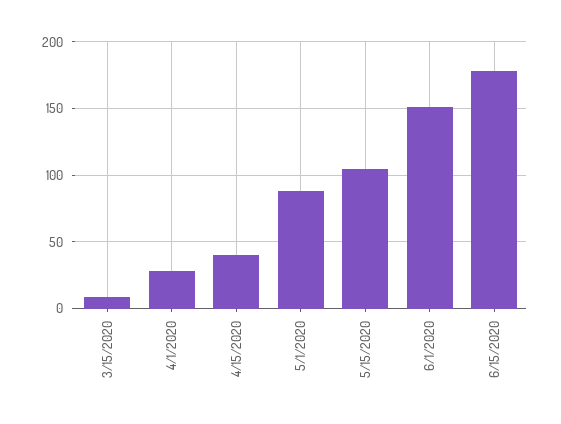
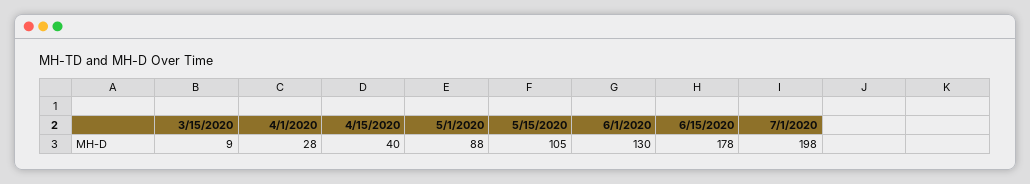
6/1/2020: 150 -> 130
7/1/2020: none -> 198

